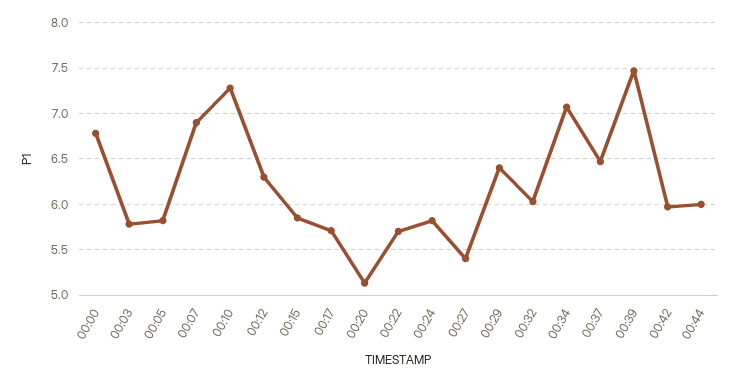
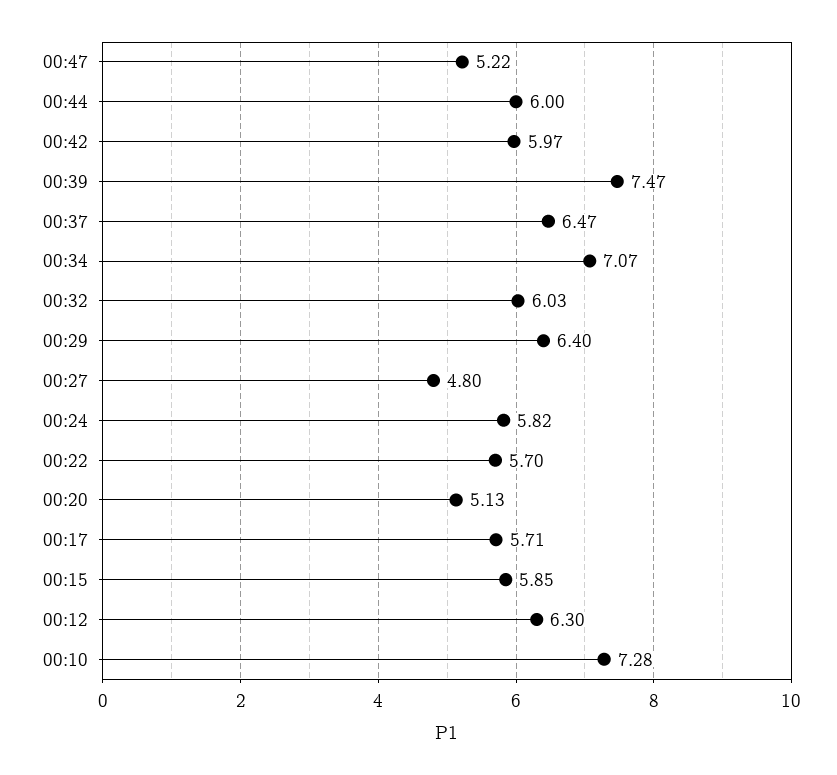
00:00: 6.8 -> none
00:03: 5.8 -> none
00:05: 5.8 -> none
00:07: 6.9 -> none
00:27: 5.4 -> 4.8
00:47: none -> 5.22

